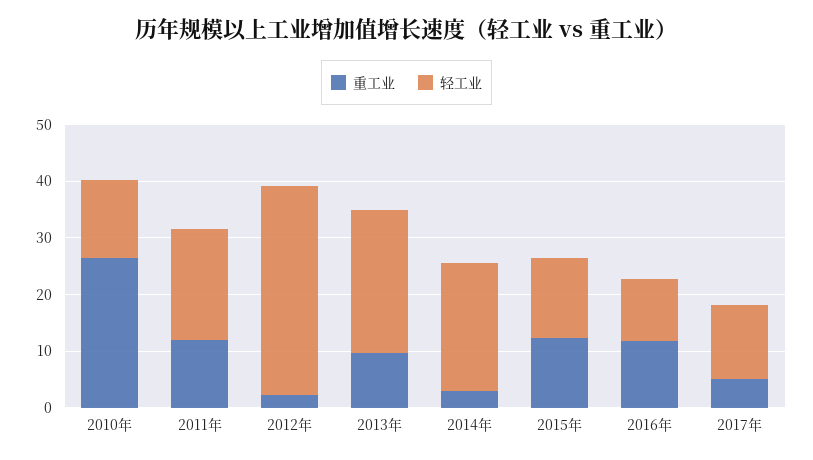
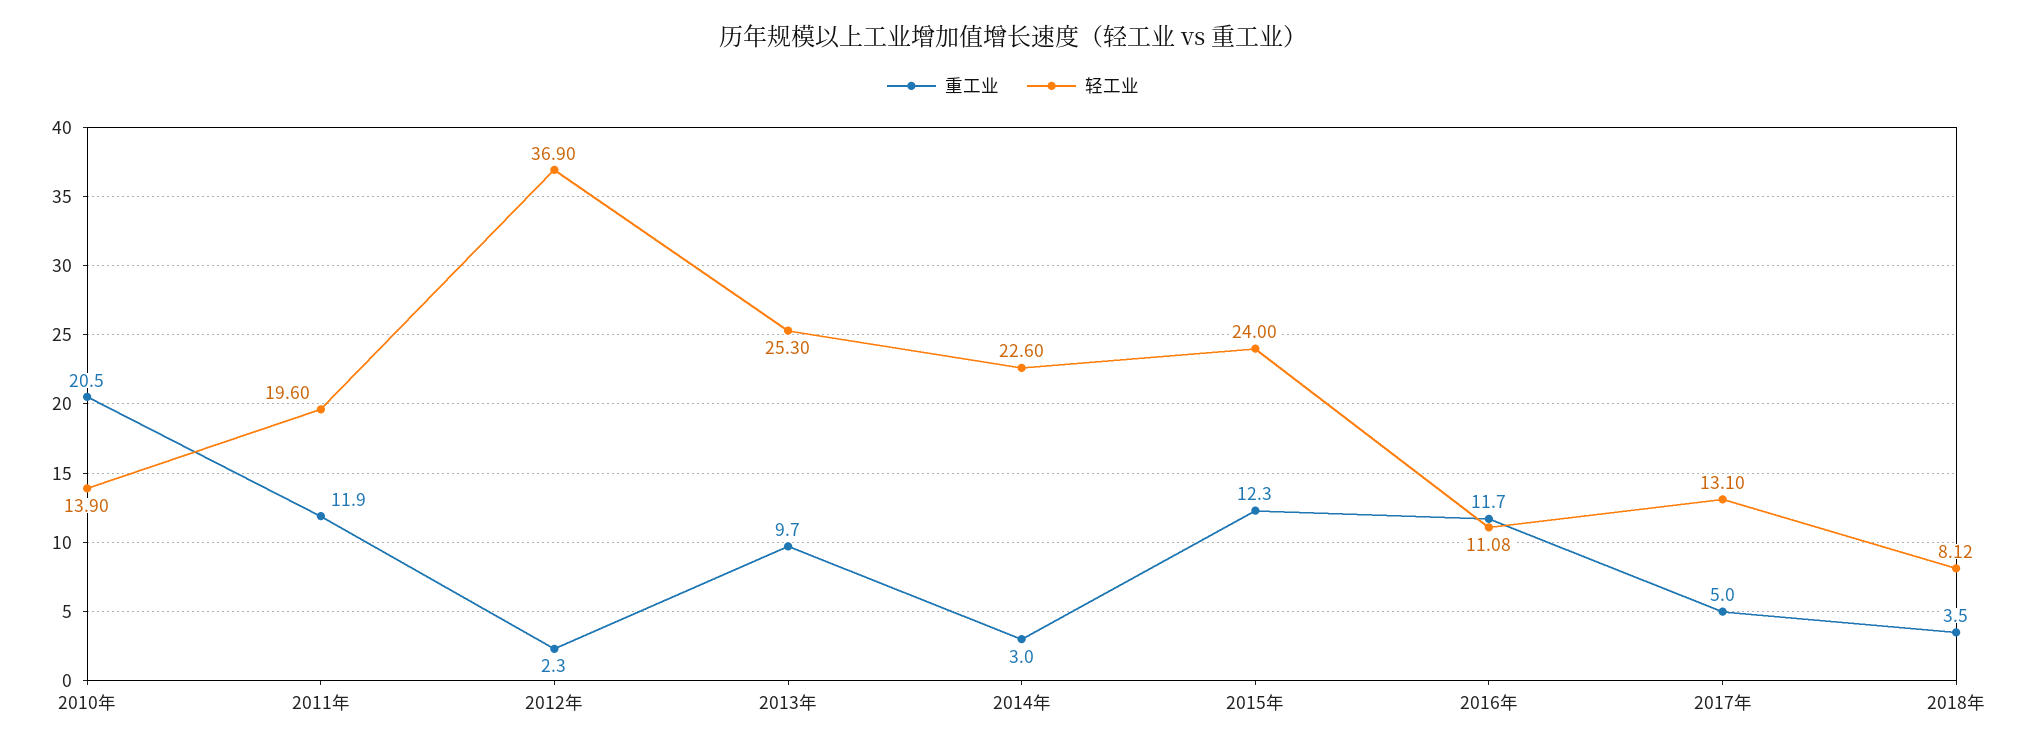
重工业, 2010年: 26 -> 20.5
轻工业, 2015年: 14 -> 24
重工业, 2018年: none -> 3.5
轻工业, 2018年: none -> 8.12

